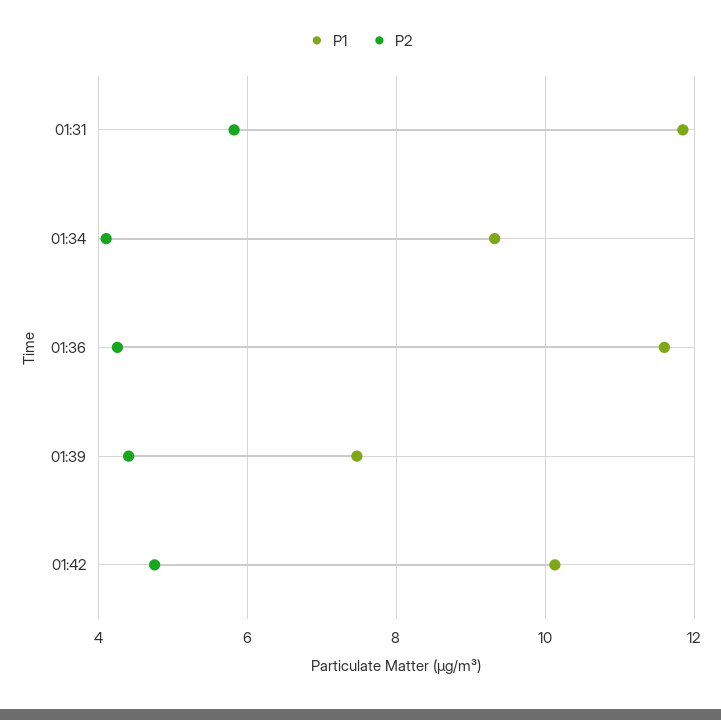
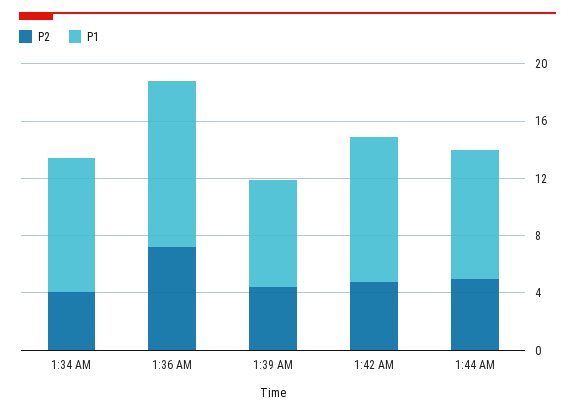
P1, 01:31: 11.8 -> none
P2, 01:31: 5.8 -> none
P2, 01:36: 4.2 -> 7
P2, 1:44 AM: none -> 5
P1, 1:44 AM: none -> 9

